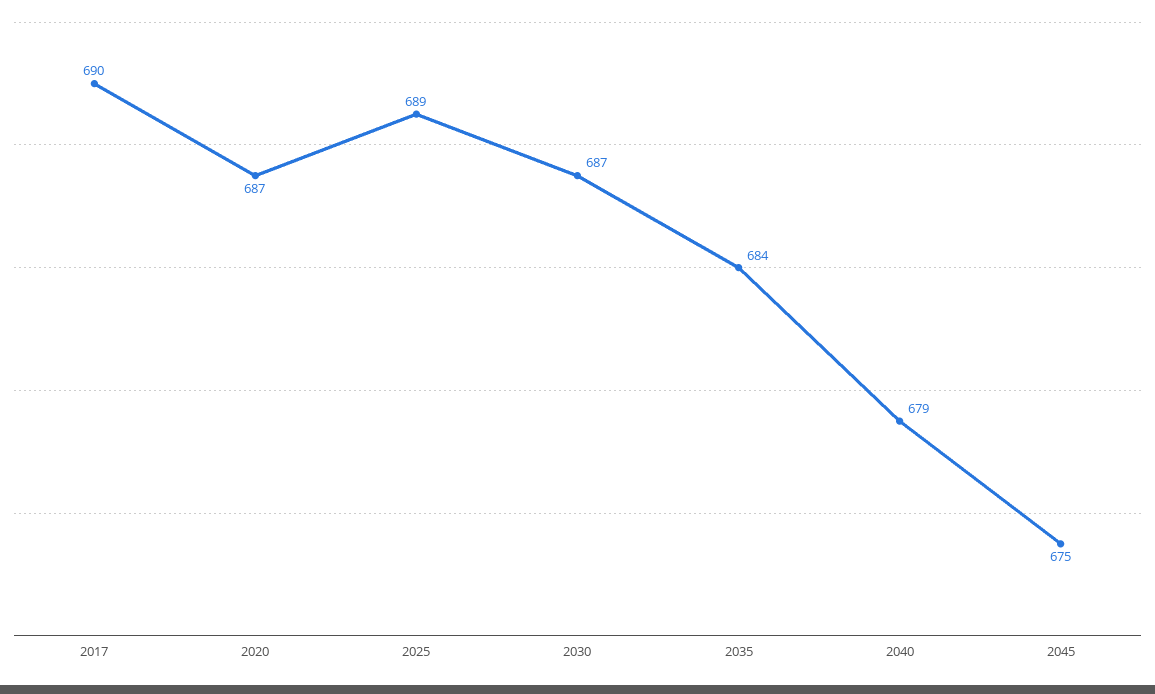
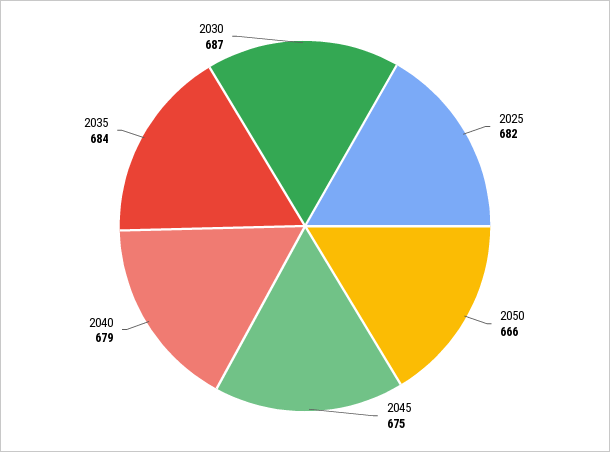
2017: 690 -> none
2020: 687 -> none
2025: 689 -> 682
2050: none -> 666

